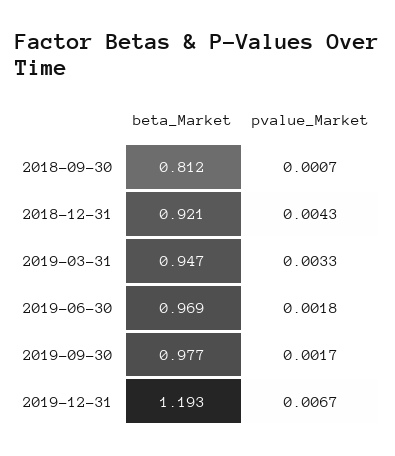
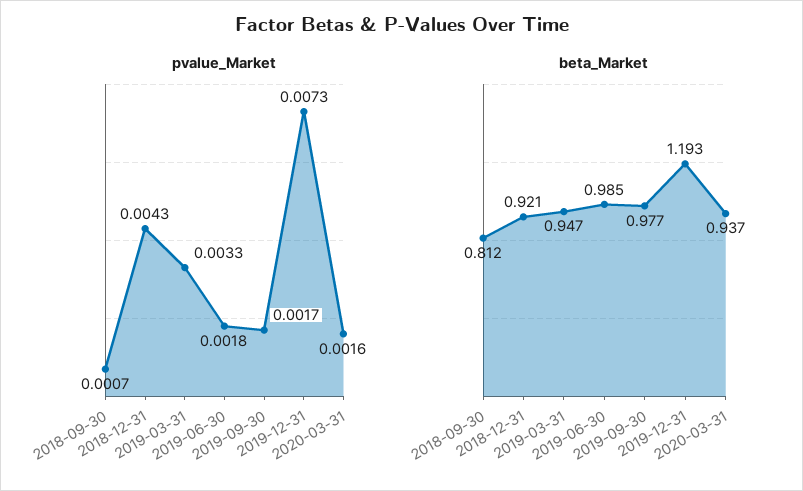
beta_Market, 2019-06-30: 0.969 -> 0.985
pvalue_Market, 2019-12-31: 0.0067 -> 0.0073
pvalue_Market, 2020-03-31: none -> 0.0016
beta_Market, 2020-03-31: none -> 0.937

